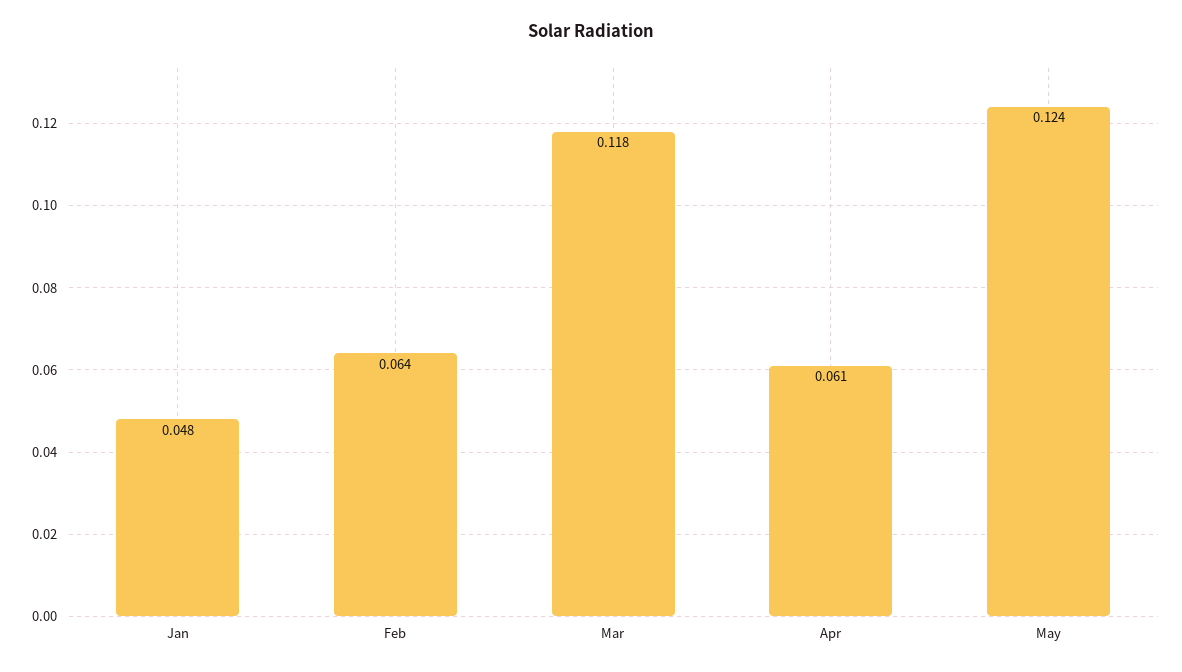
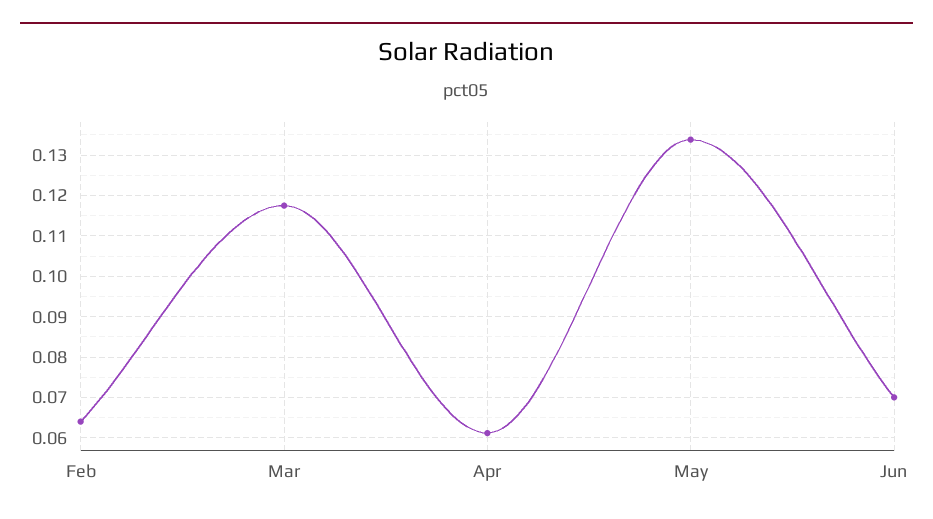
Jan: 0.048 -> none
May: 0.124 -> 0.134
Jun: none -> 0.07

